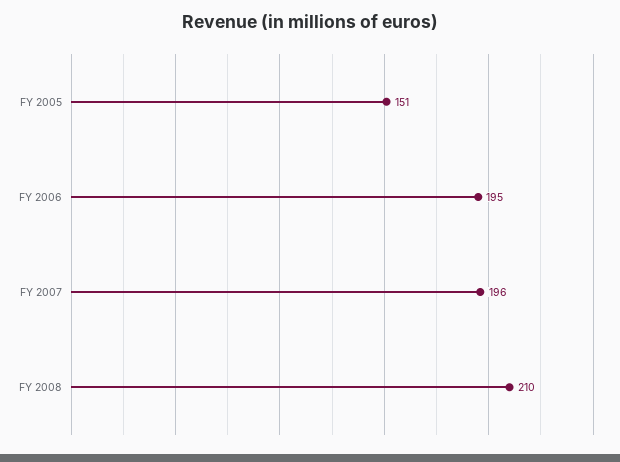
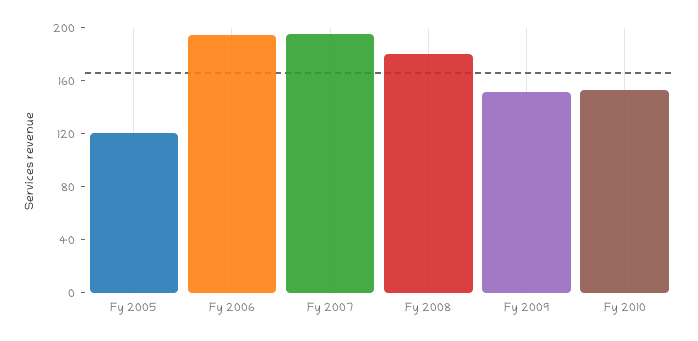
FY 2005: 151 -> 120
FY 2008: 210 -> 180
Fy 2009: none -> 150
Fy 2010: none -> 150

